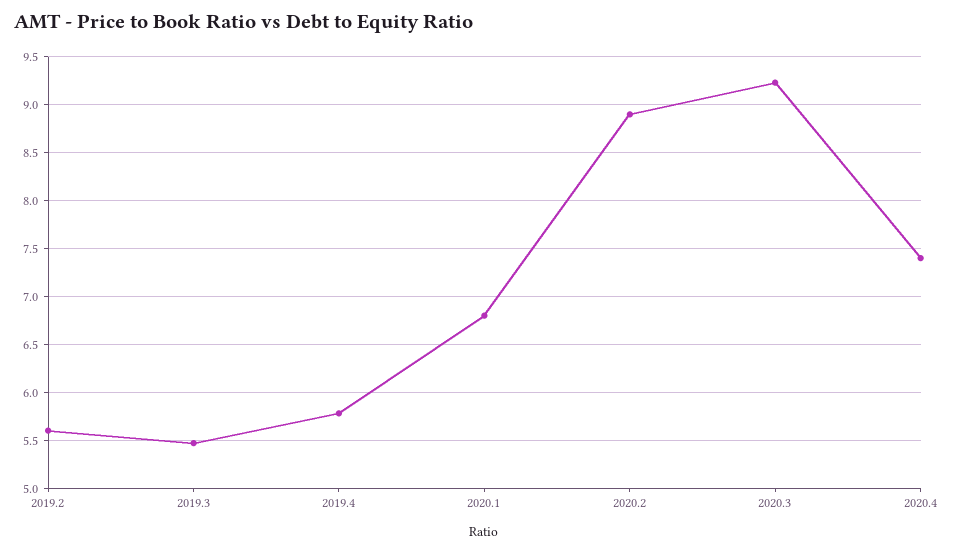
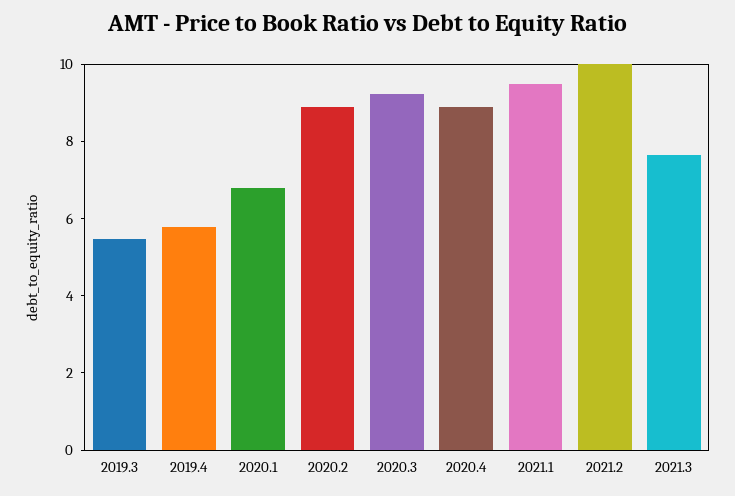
2019.2: 5.6 -> none
2020.4: 7.4 -> 9
2021.1: none -> 9.5
2021.2: none -> 10
2021.3: none -> 7.5

